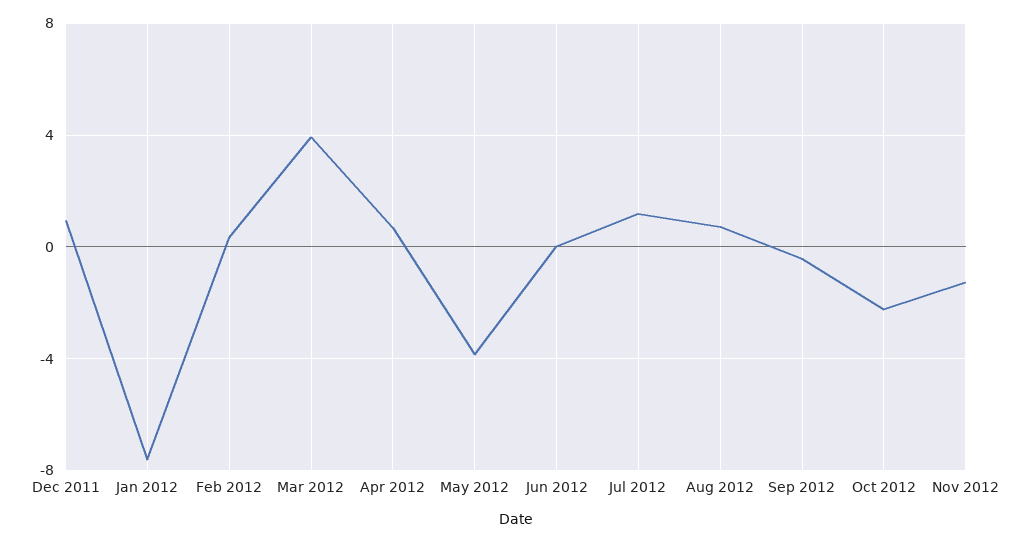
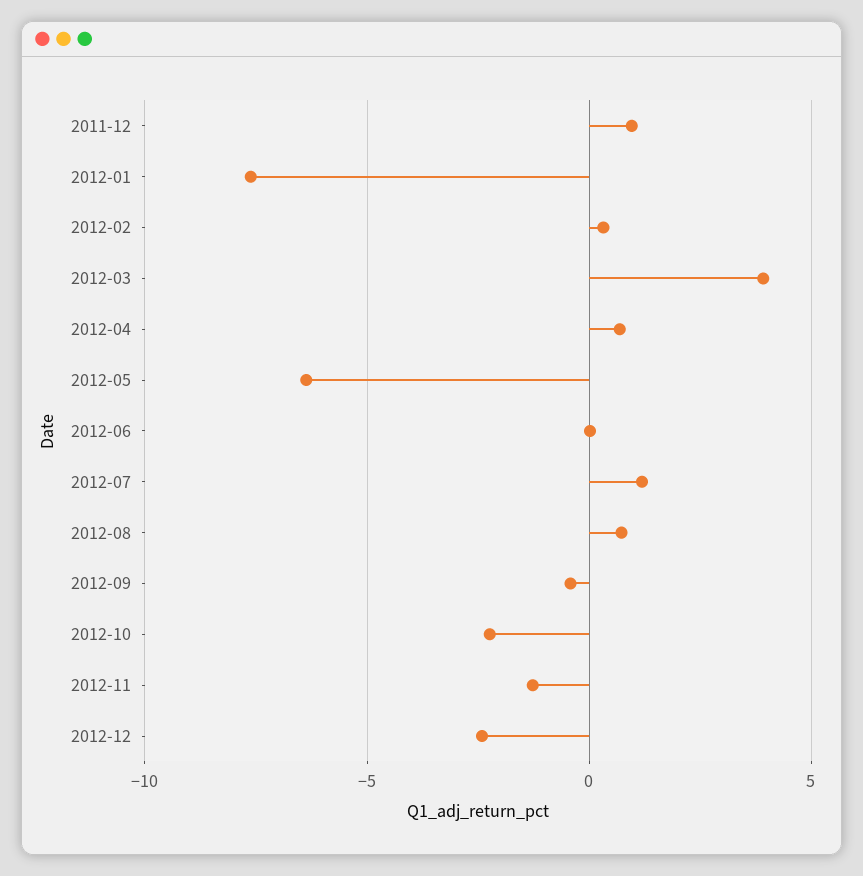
May 2012: -4 -> -6.5
2012-12: none -> -2.5

